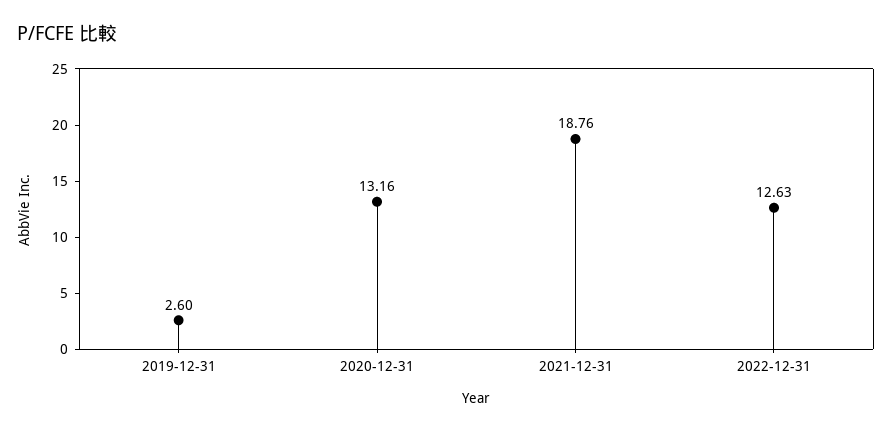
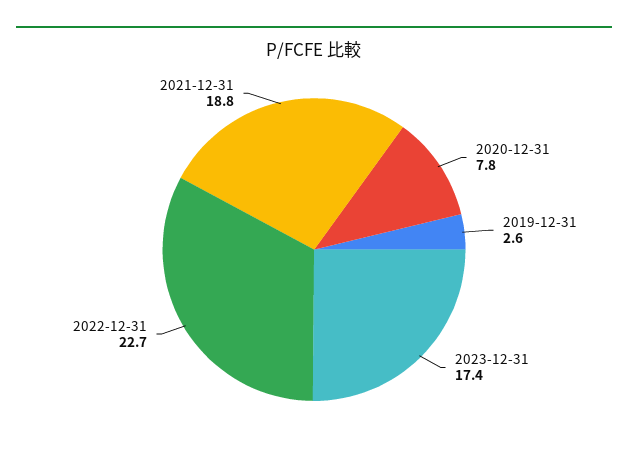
2020-12-31: 13.16 -> 7.8
2022-12-31: 12.63 -> 22.7
2023-12-31: none -> 17.4

